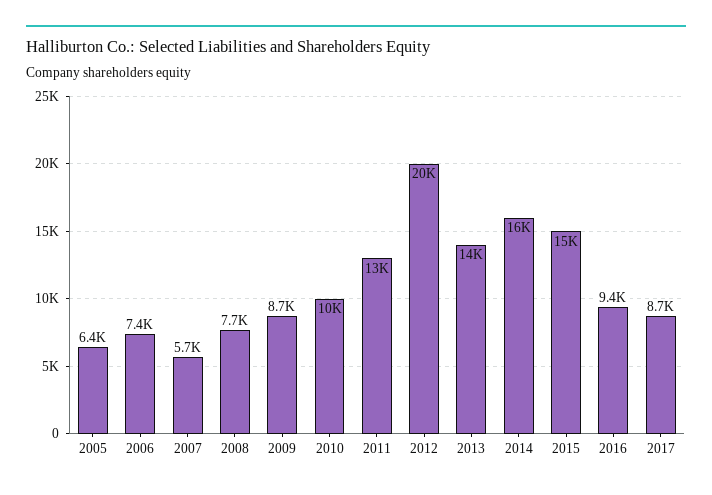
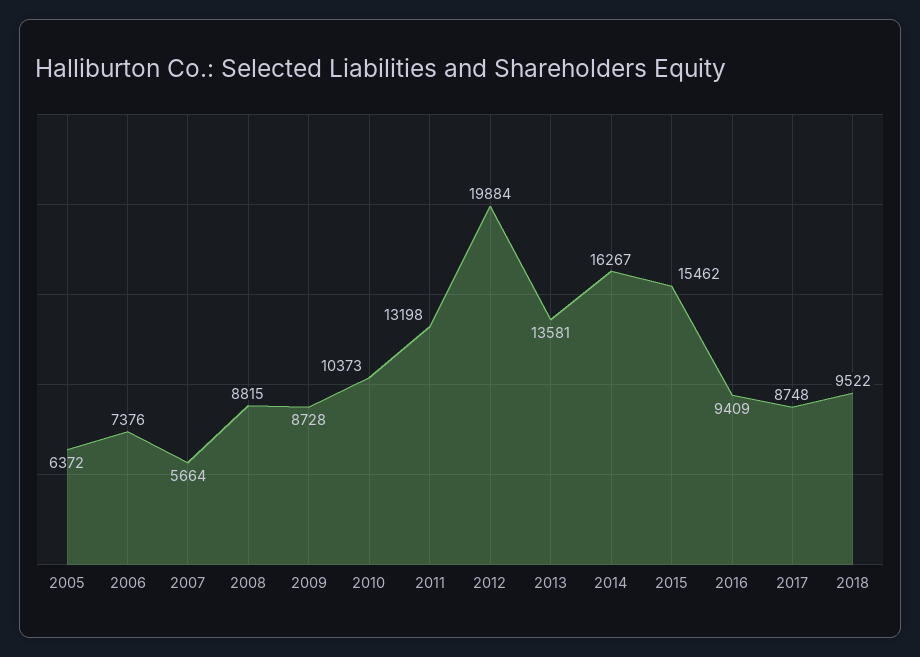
2008: 7700 -> 8815
2018: none -> 9522

